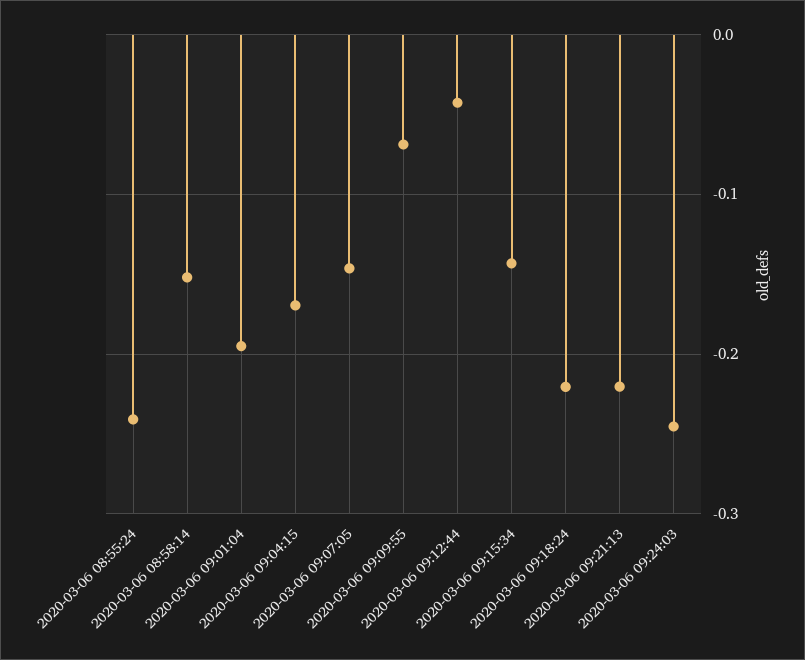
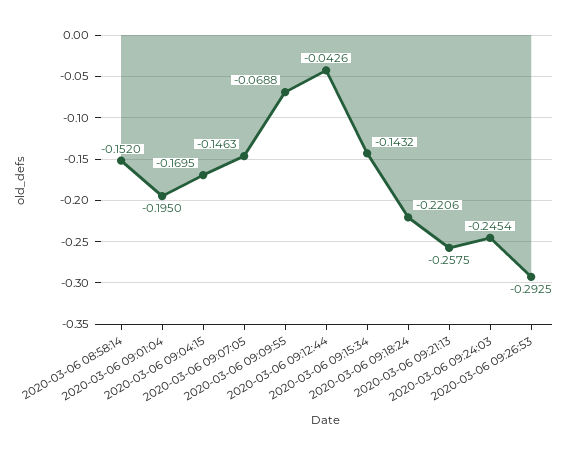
2020-03-06 08:55:24: -0.24 -> none
2020-03-06 09:21:13: -0.22 -> -0.2575
2020-03-06 09:26:53: none -> -0.2925

